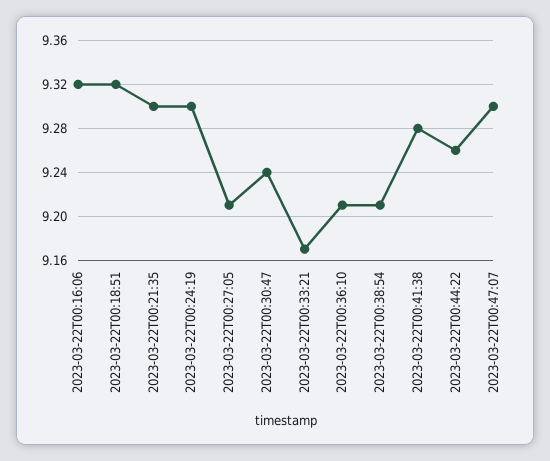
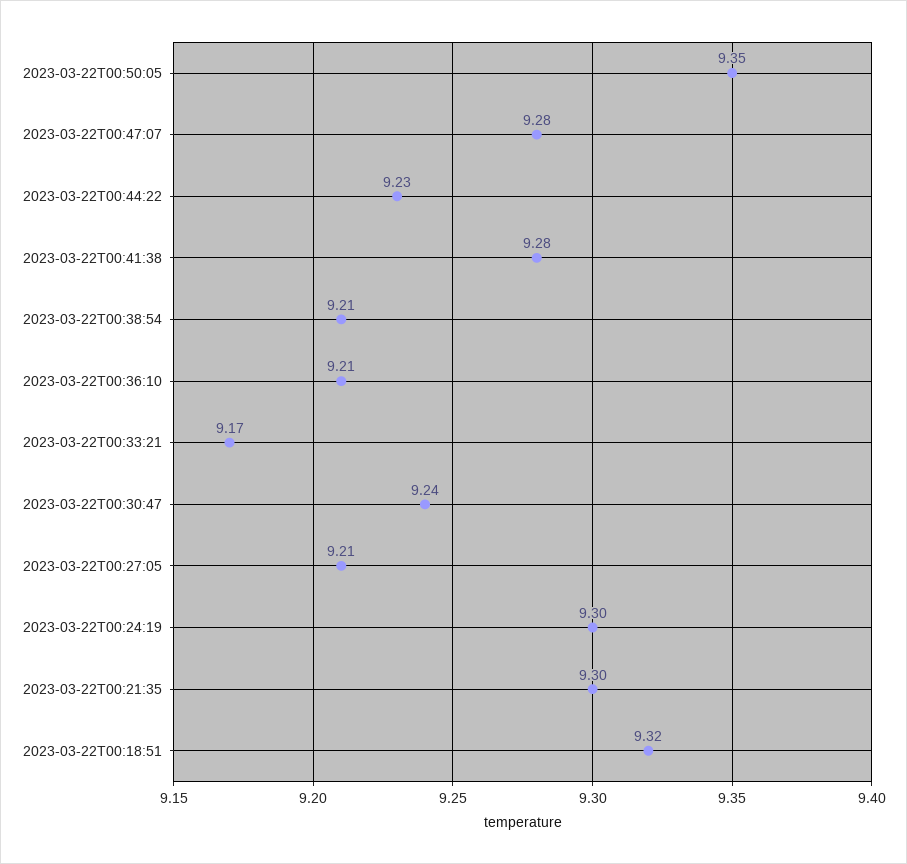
2023-03-22T00:16:06: 9.32 -> none
2023-03-22T00:44:22: 9.26 -> 9.23
2023-03-22T00:47:07: 9.3 -> 9.28
2023-03-22T00:50:05: none -> 9.35

